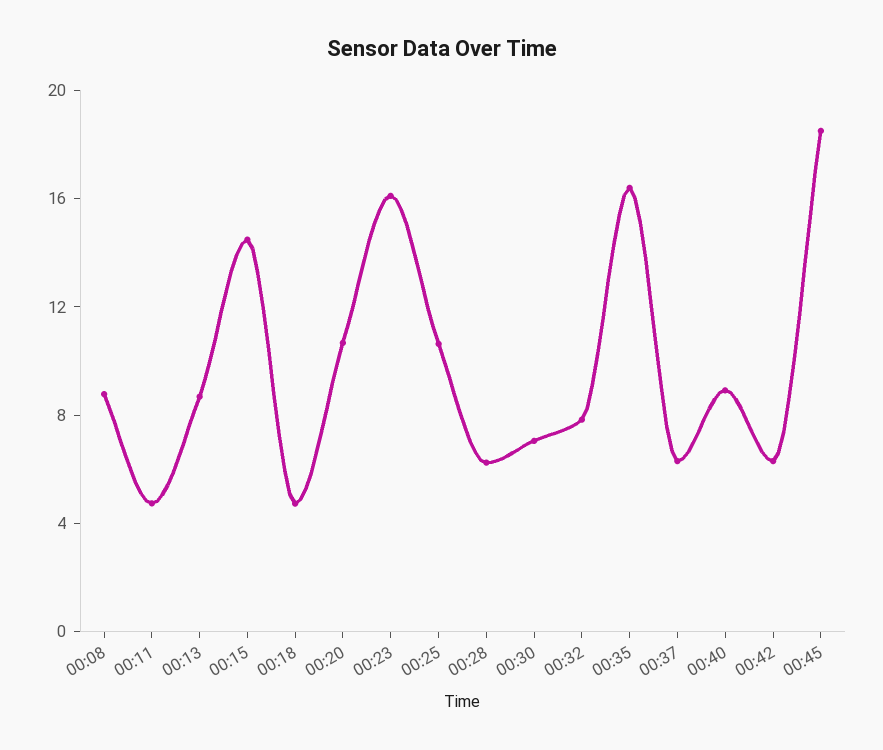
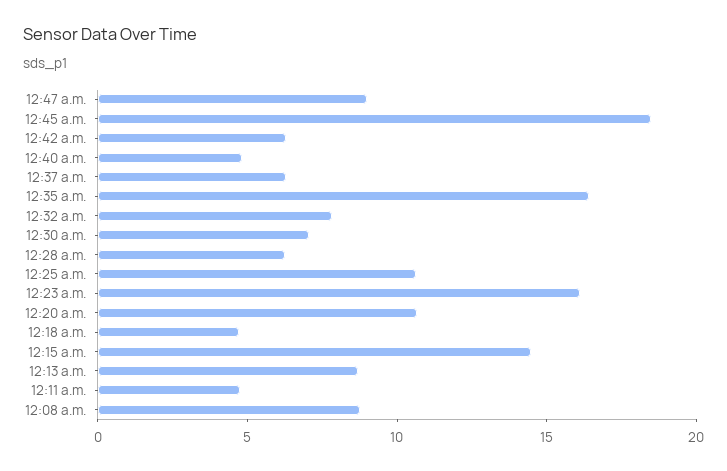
00:40: 9 -> 5
12:47 a.m.: none -> 9

